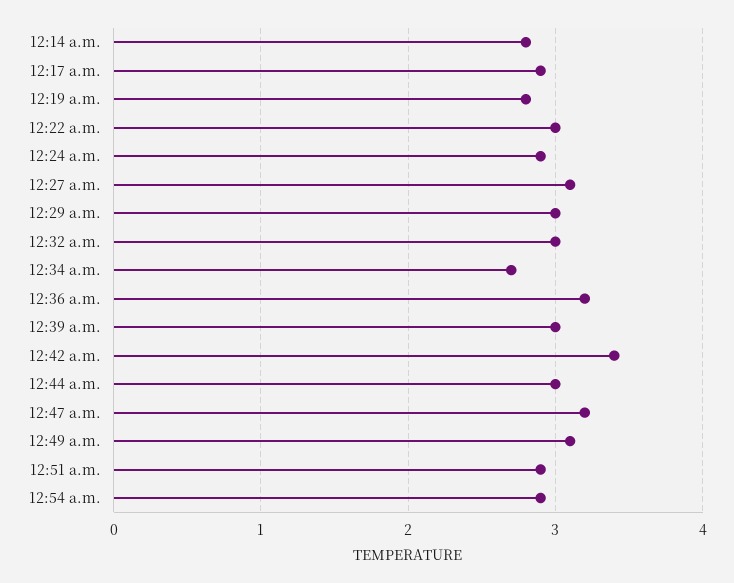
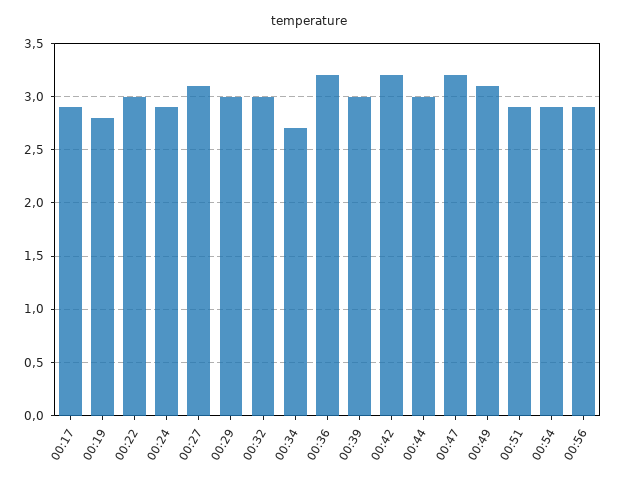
12:14 a.m.: 2.8 -> none
12:42 a.m.: 3.4 -> 3.2
00:56: none -> 2.9

